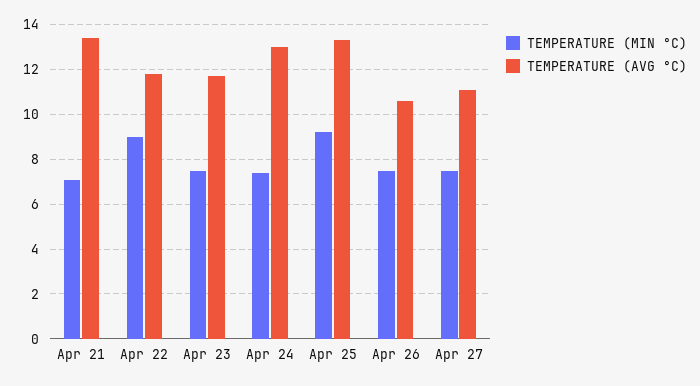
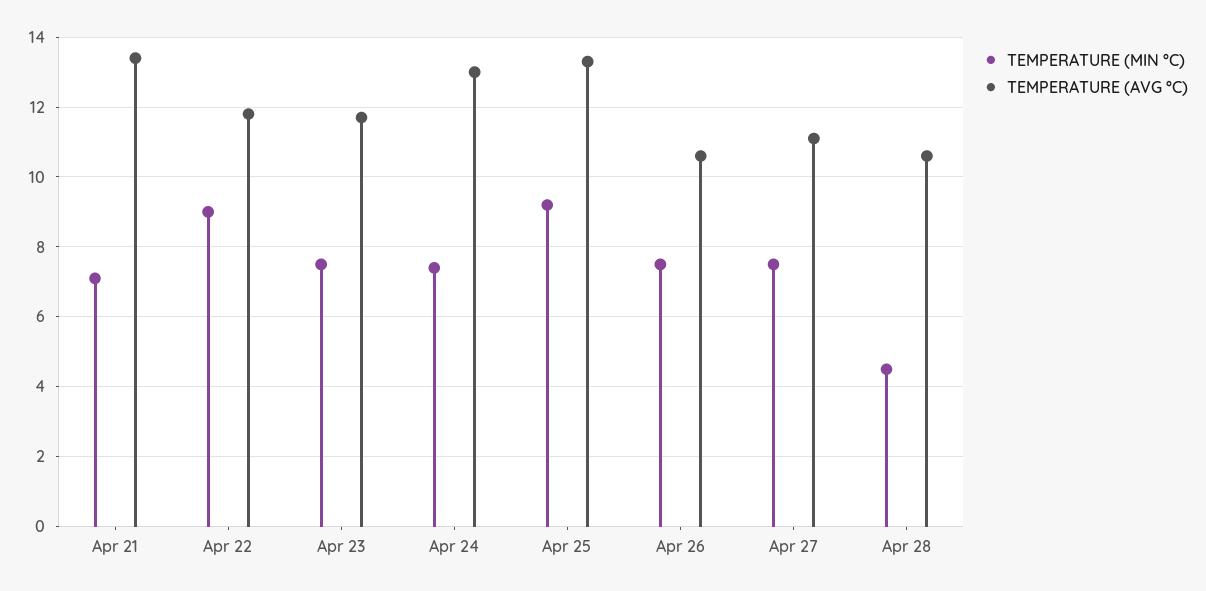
TEMPERATURE (MIN °C), Apr 28: none -> 4.5
TEMPERATURE (AVG °C), Apr 28: none -> 10.5

